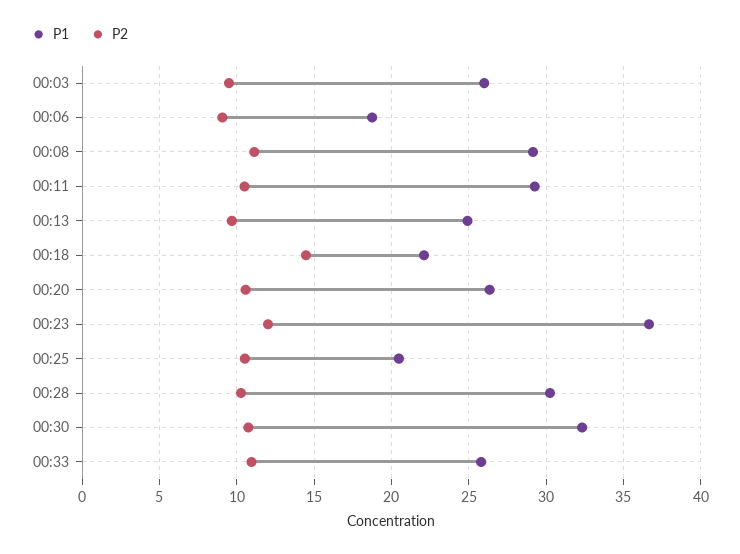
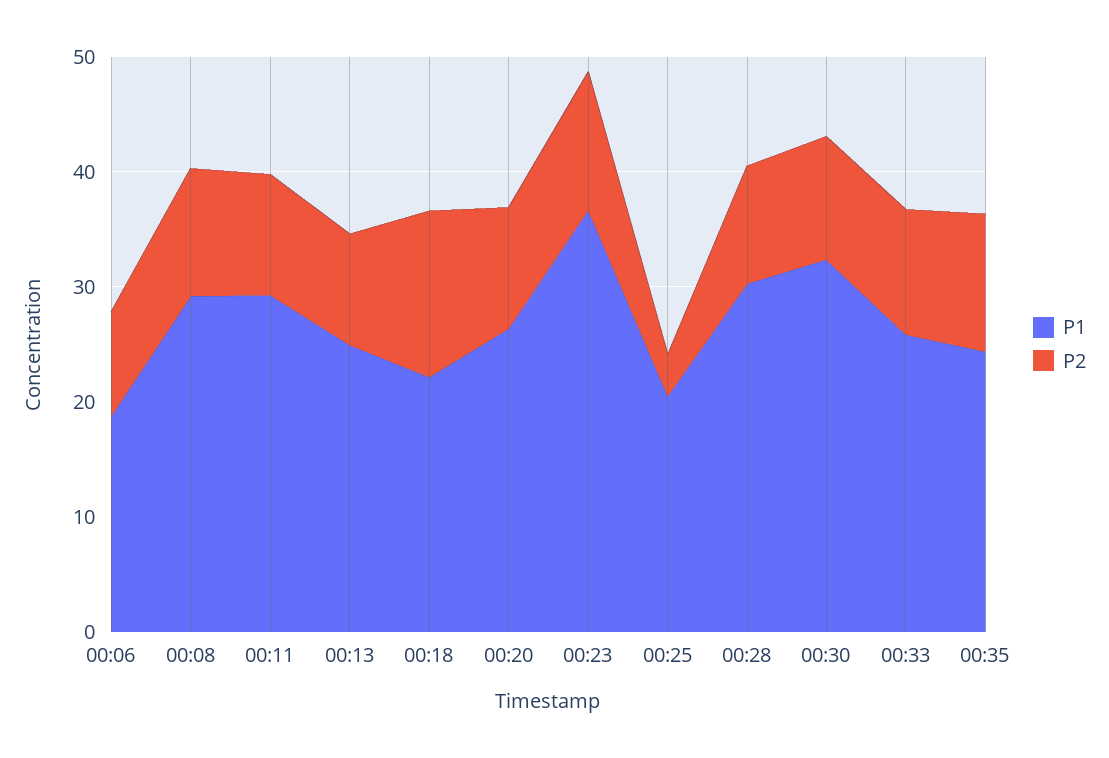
P1, 00:03: 26 -> none
P2, 00:03: 9.5 -> none
P2, 00:25: 10.5 -> 4
P1, 00:35: none -> 24
P2, 00:35: none -> 12

